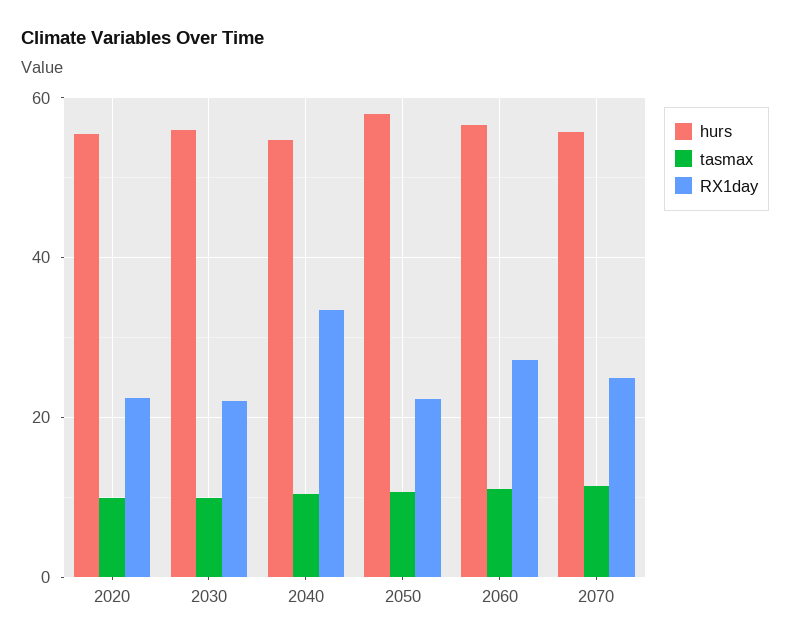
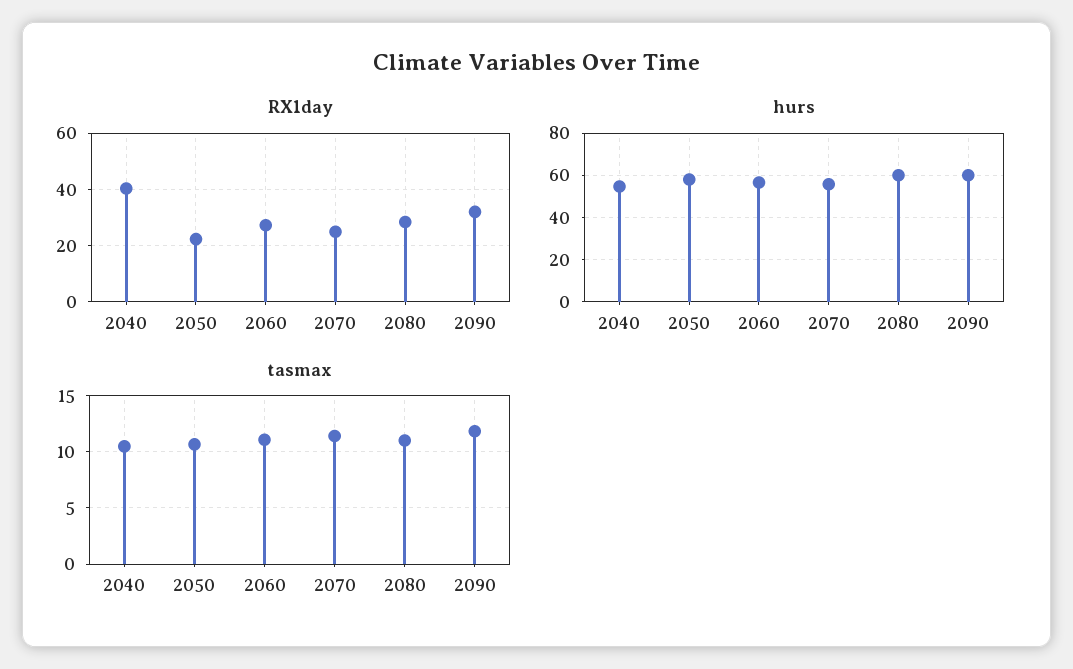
hurs, 2020: 56 -> none
tasmax, 2020: 10 -> none
RX1day, 2020: 22 -> none
hurs, 2030: 56 -> none
tasmax, 2030: 10 -> none
RX1day, 2030: 22 -> none
RX1day, 2040: 34 -> 40
RX1day, 2080: none -> 27.5
RX1day, 2090: none -> 32.5
hurs, 2080: none -> 60
hurs, 2090: none -> 60
tasmax, 2080: none -> 11
tasmax, 2090: none -> 12

